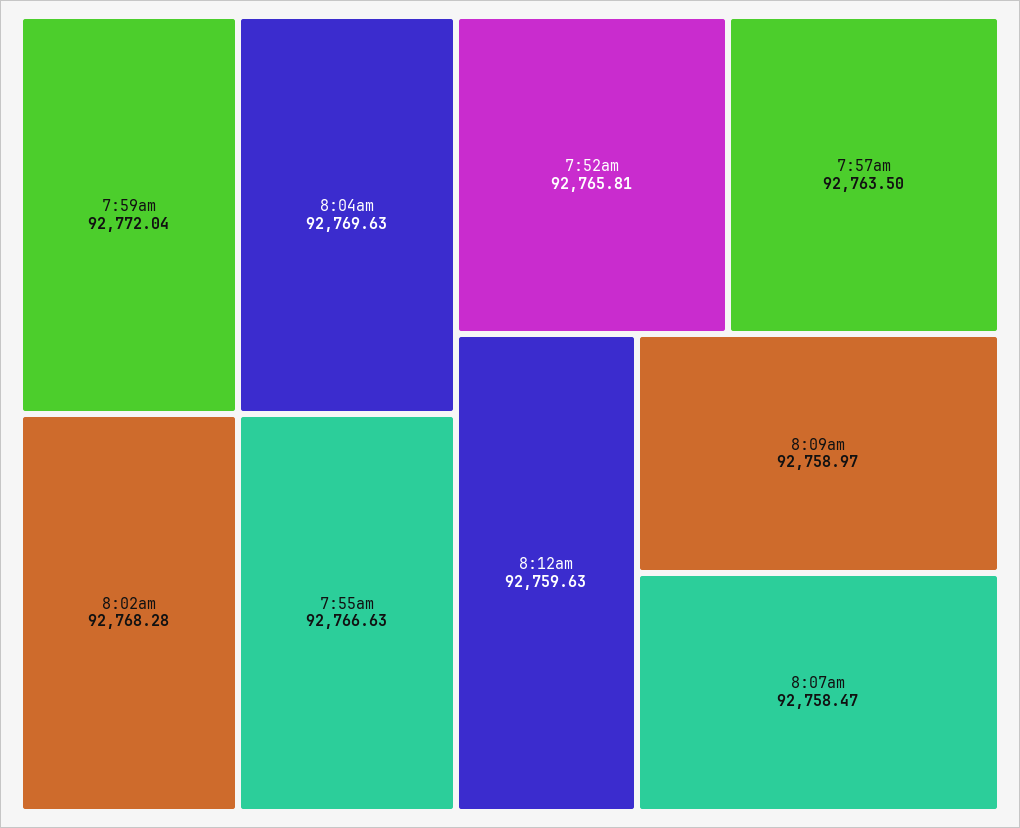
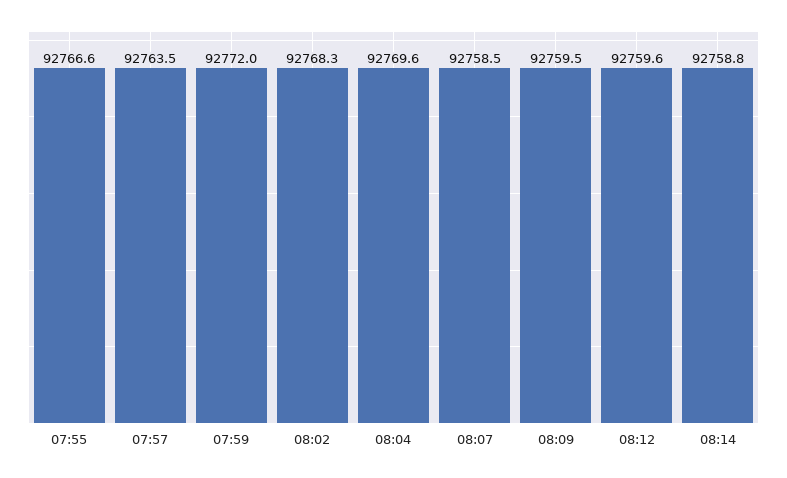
7:52am: 92765.81 -> none
8:09am: 92758.97 -> 92759.5
08:14: none -> 92758.8

